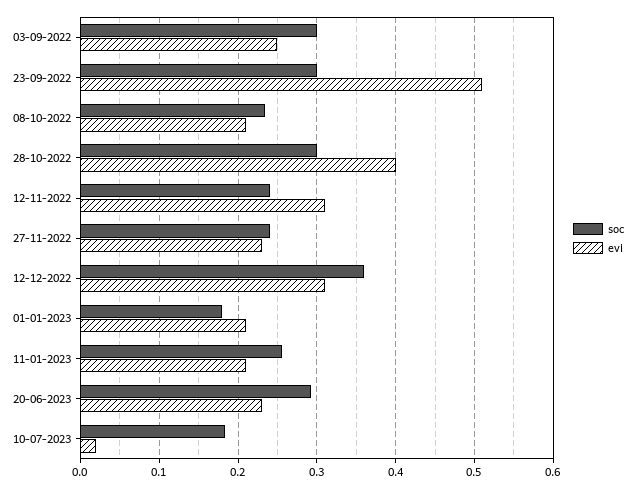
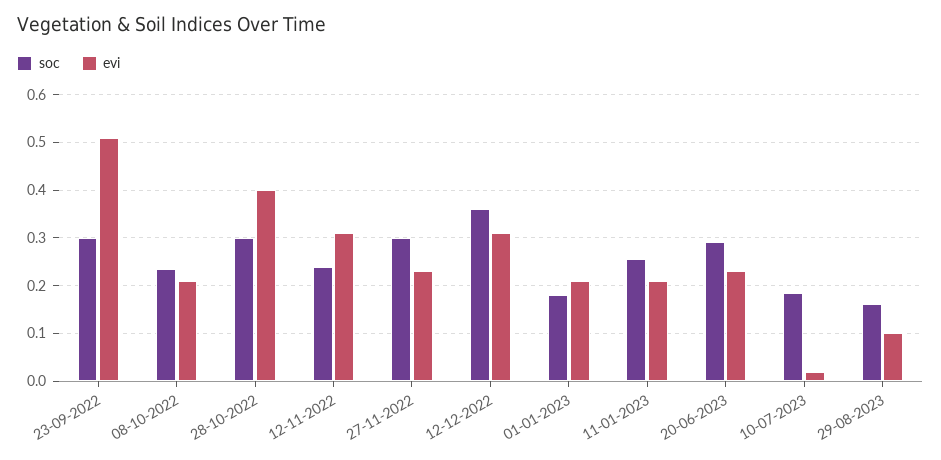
soc, 03-09-2022: 0.3 -> none
evi, 03-09-2022: 0.25 -> none
soc, 27-11-2022: 0.24 -> 0.3
soc, 29-08-2023: none -> 0.16
evi, 29-08-2023: none -> 0.1

